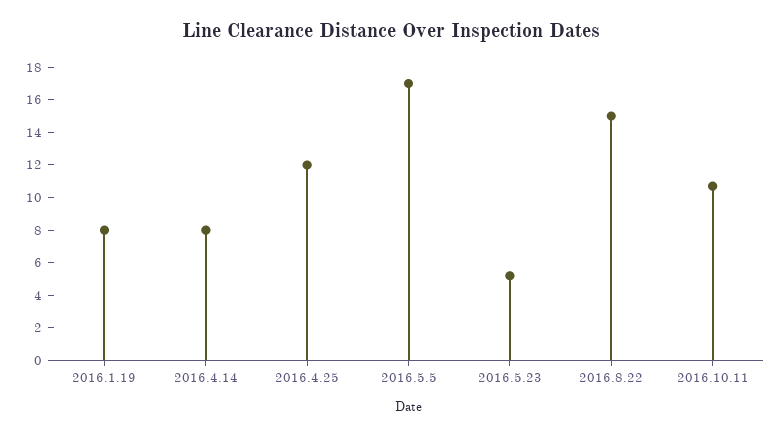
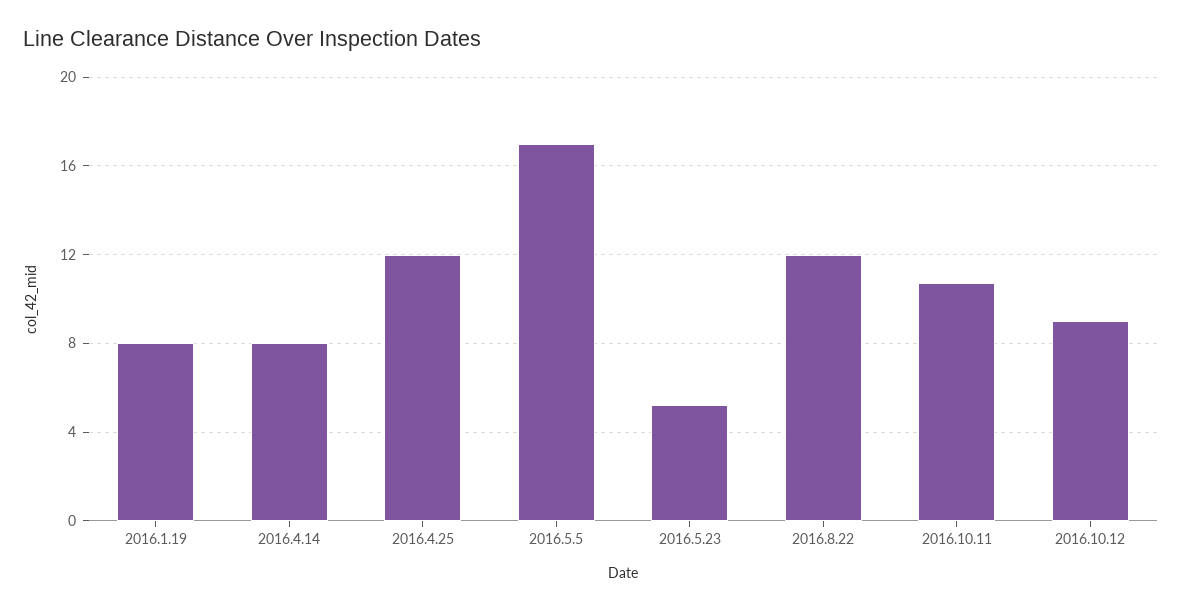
2016.8.22: 15 -> 12
2016.10.12: none -> 9

